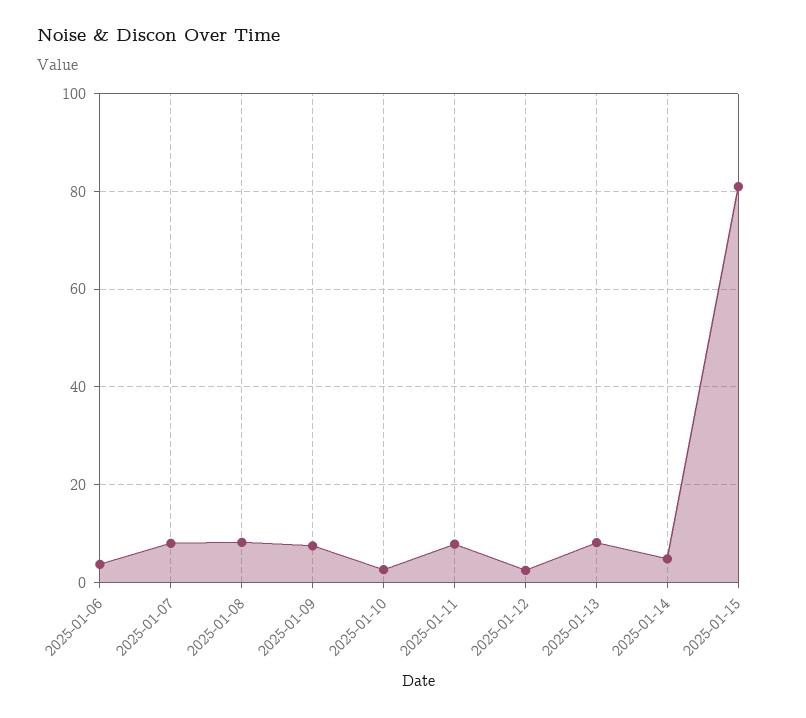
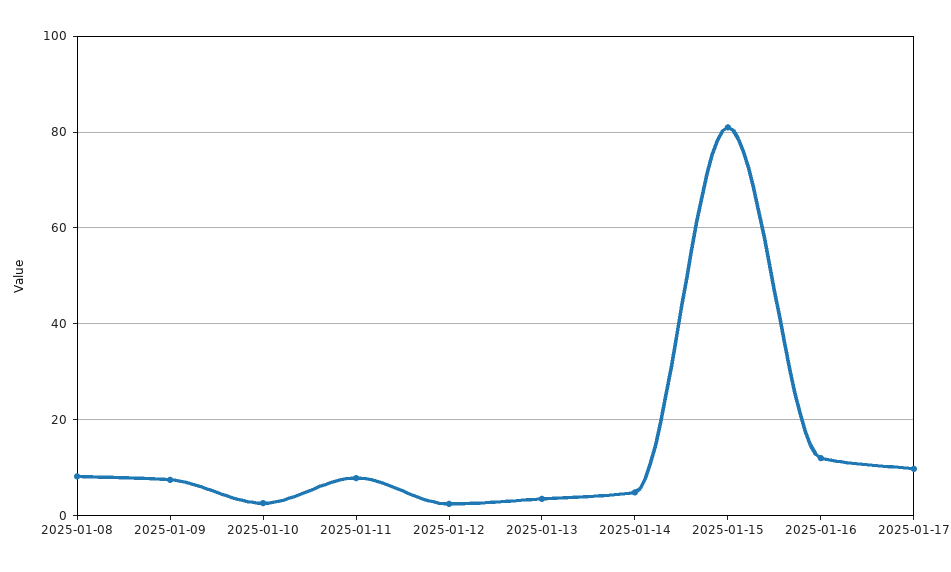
2025-01-06: 4 -> none
2025-01-07: 8 -> none
2025-01-13: 8 -> 4
2025-01-16: none -> 12
2025-01-17: none -> 10

